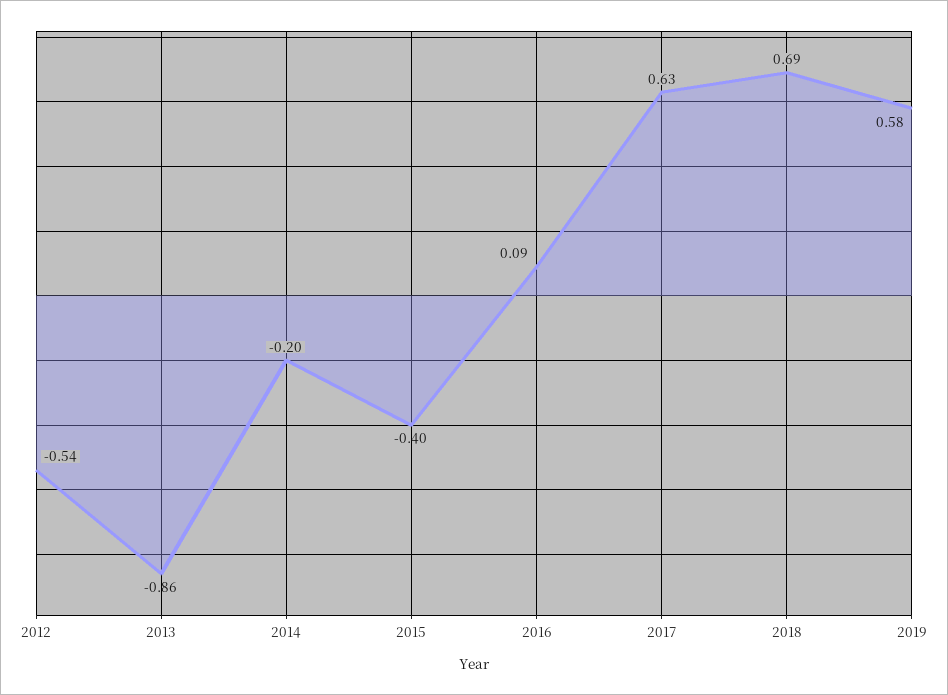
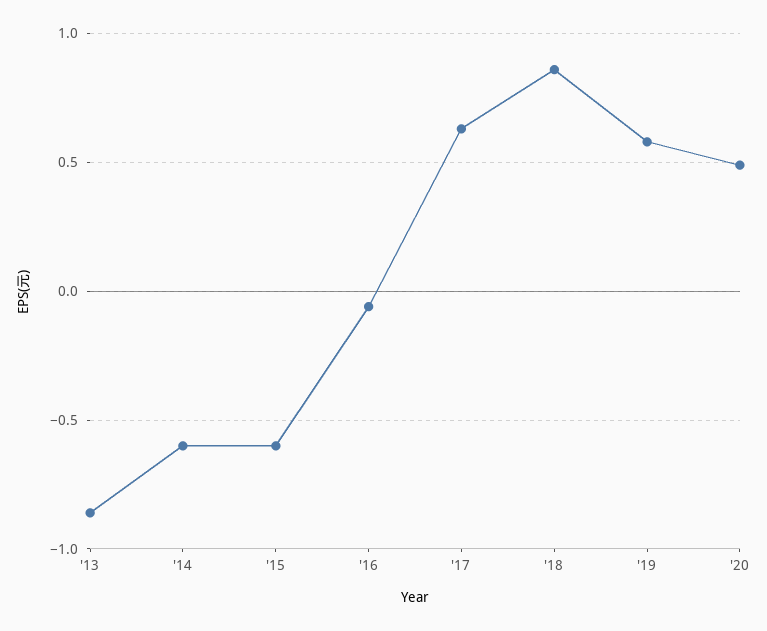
2012: -0.54 -> none
2014: -0.2 -> -0.6
2015: -0.4 -> -0.6
2016: 0.09 -> -0.05
2018: 0.69 -> 0.85
'20: none -> 0.5

